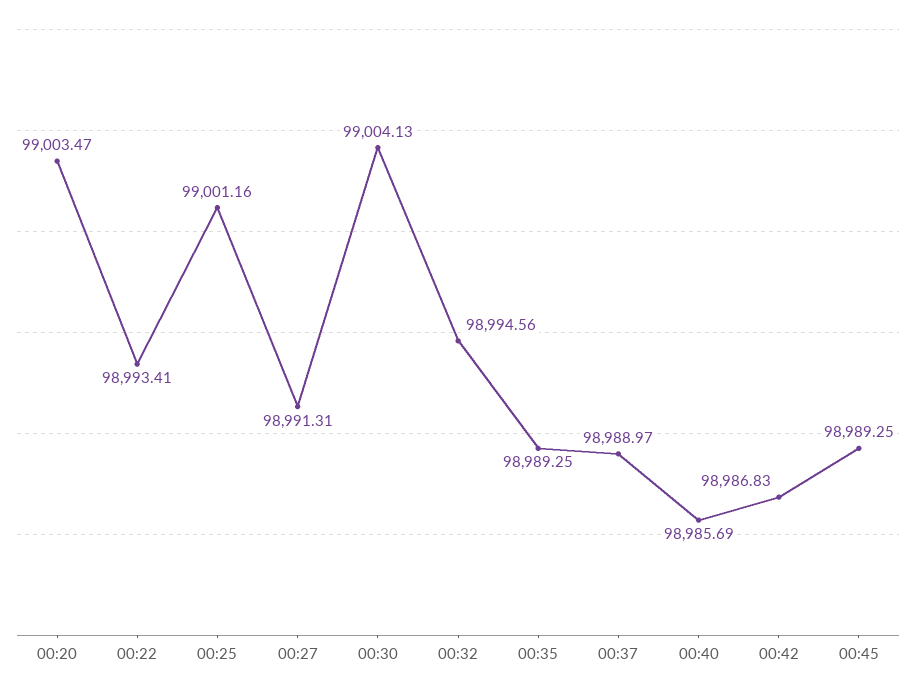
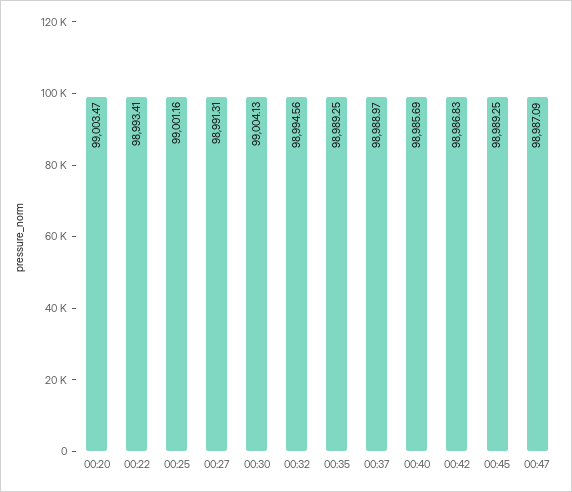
00:47: none -> 98987.09

